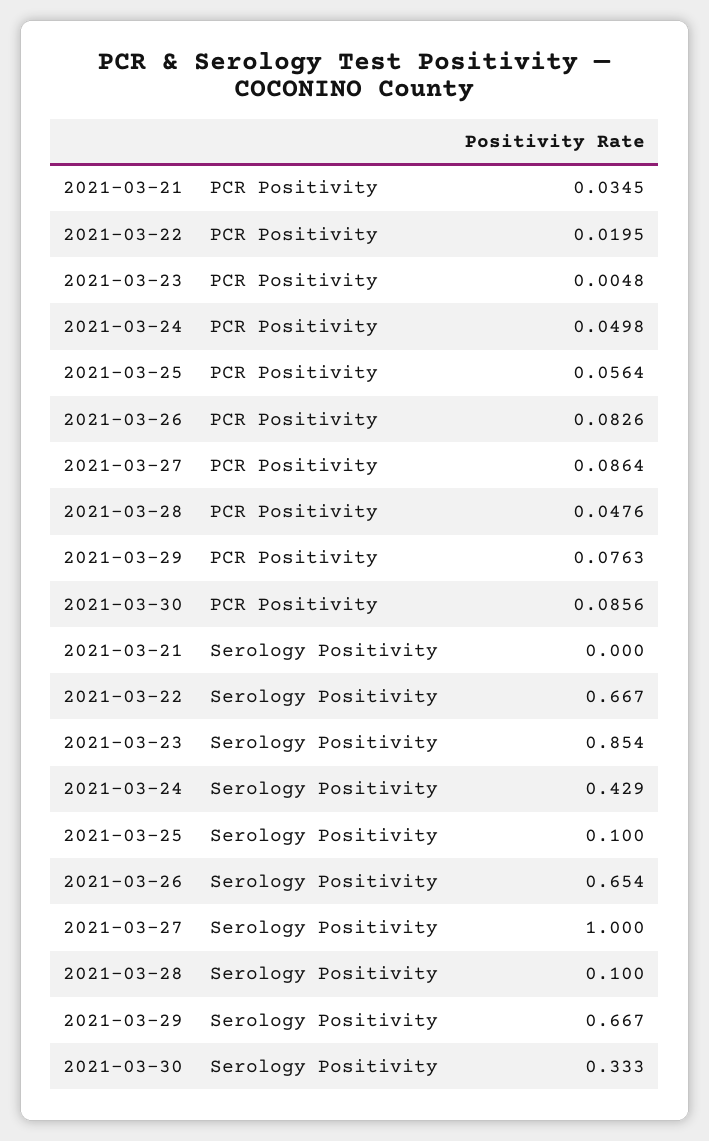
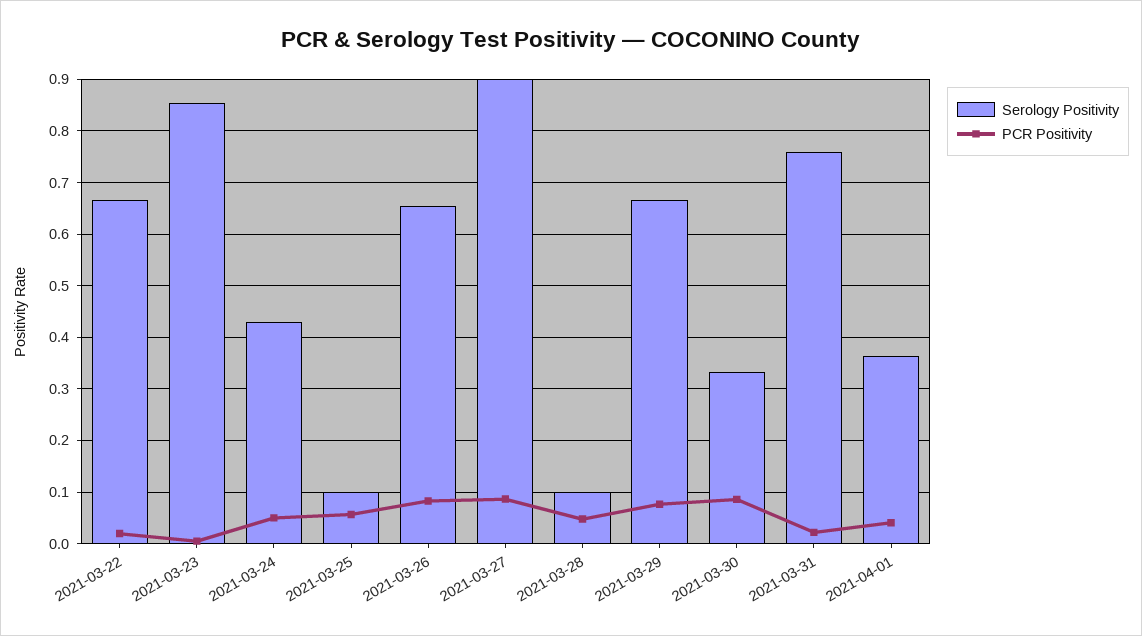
PCR Positivity, 2021-03-21: 0.0345 -> none
Serology Positivity, 2021-03-21: 0 -> none
Serology Positivity, 2021-03-27: 1 -> 0.9
Serology Positivity, 2021-03-31: none -> 0.76
PCR Positivity, 2021-03-31: none -> 0.02
Serology Positivity, 2021-04-01: none -> 0.36
PCR Positivity, 2021-04-01: none -> 0.04

